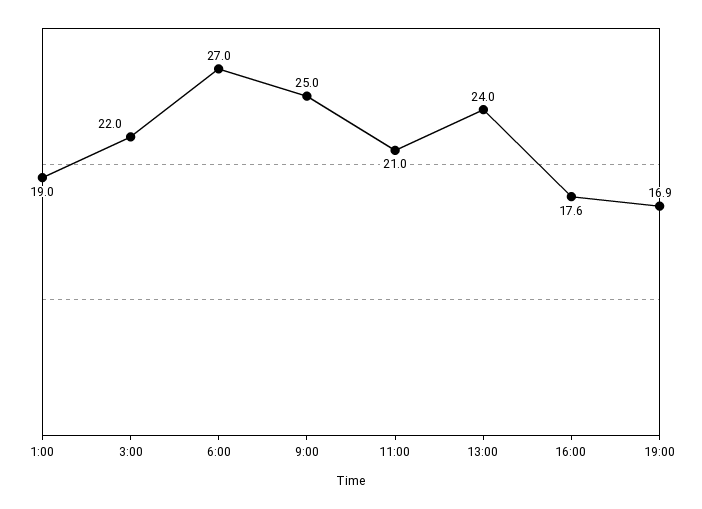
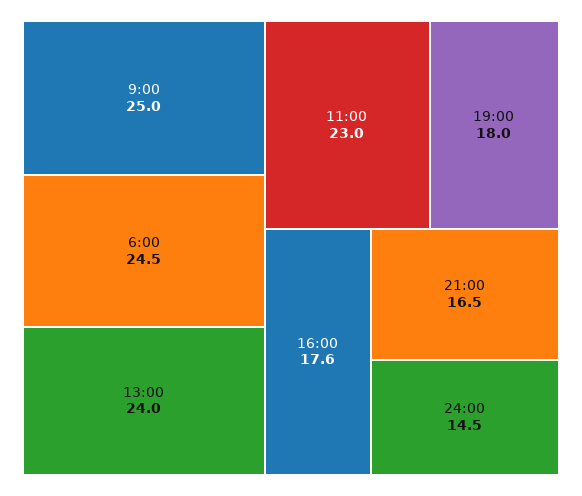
1:00: 19 -> none
3:00: 22 -> none
6:00: 27 -> 24.5
11:00: 21 -> 23
19:00: 16.9 -> 18
21:00: none -> 16.5
24:00: none -> 14.5

